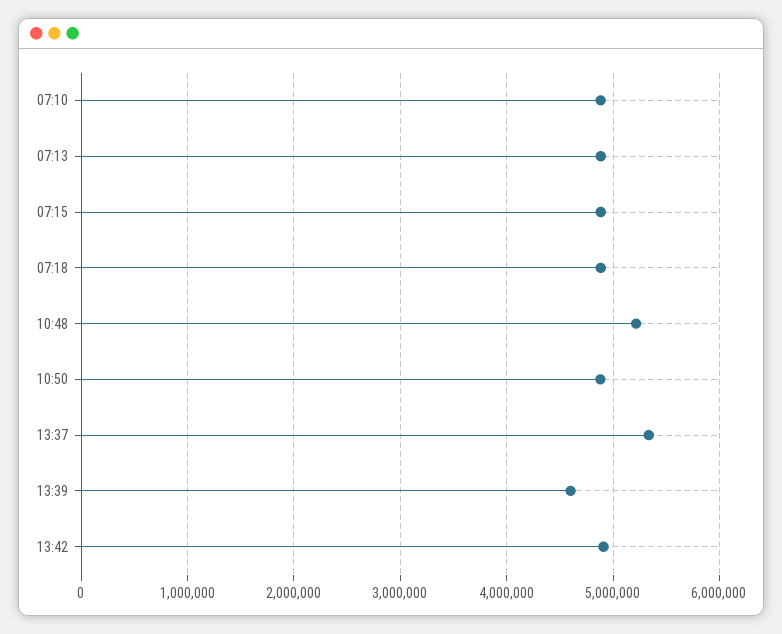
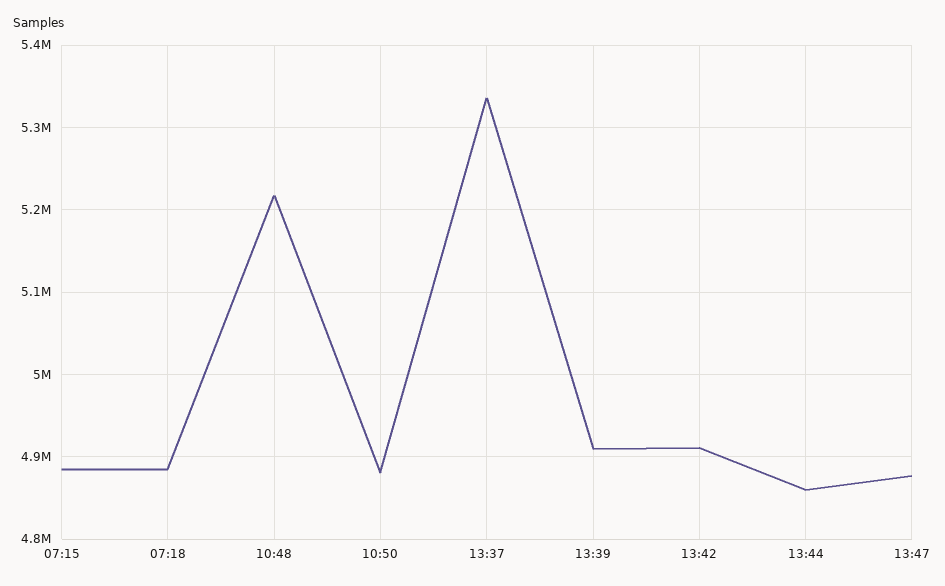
07:10: 4900000 -> none
07:13: 4900000 -> none
13:39: 4600000 -> 4910000
13:44: none -> 4860000
13:47: none -> 4880000

